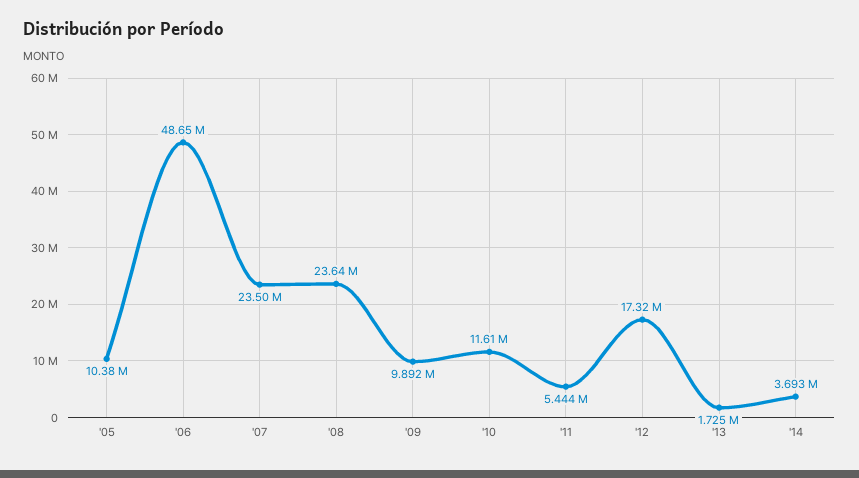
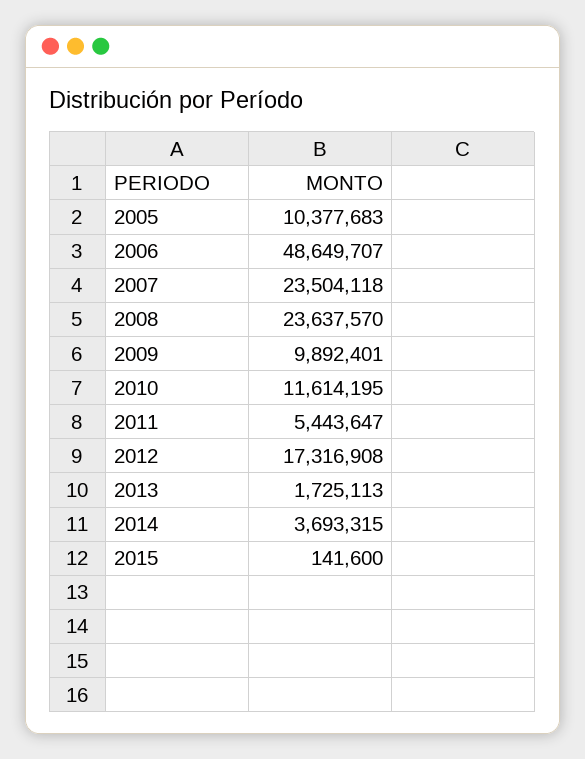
2015: none -> 141600

